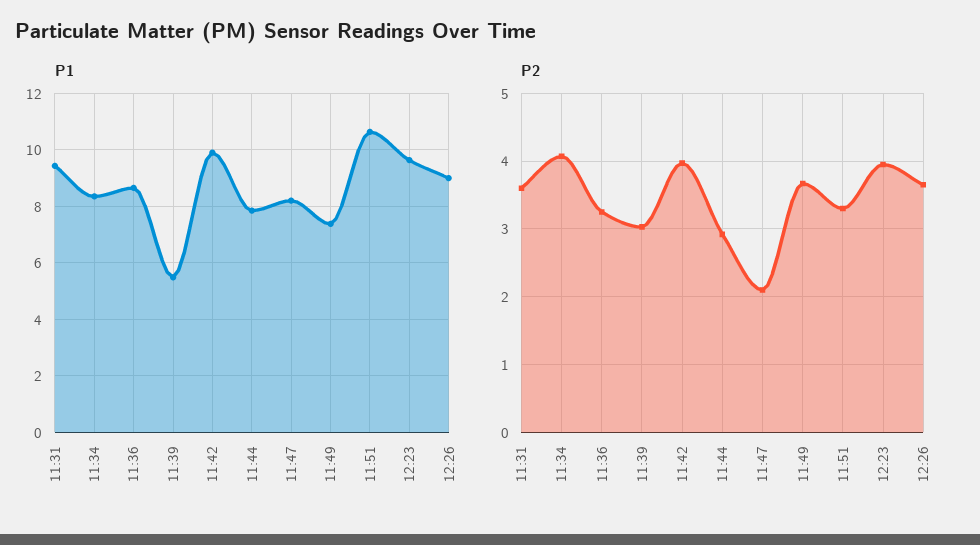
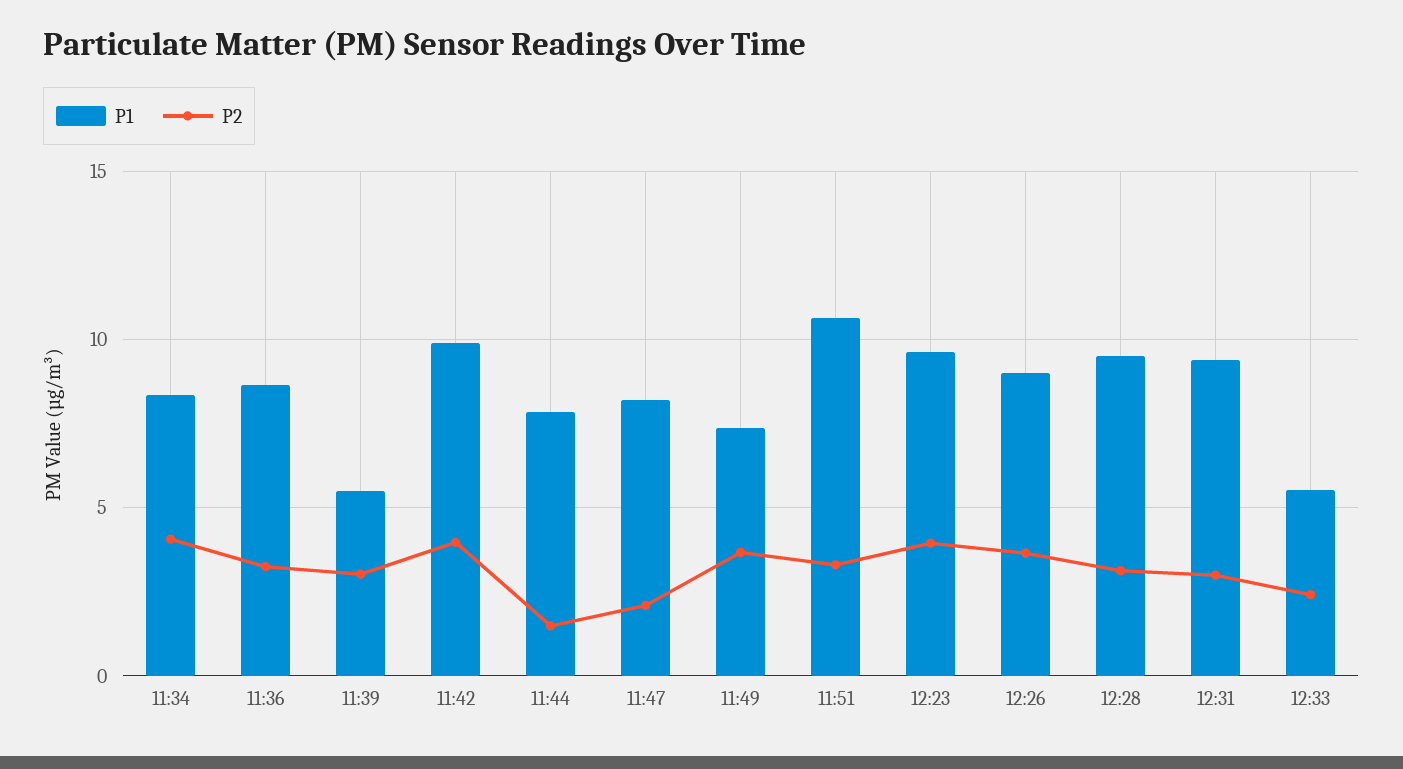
P1, 11:31: 9.5 -> none
P2, 11:31: 3.6 -> none
P2, 11:44: 2.9 -> 1.5
P1, 12:28: none -> 9.5
P2, 12:28: none -> 3
P1, 12:31: none -> 9.5
P2, 12:31: none -> 3
P1, 12:33: none -> 5.5
P2, 12:33: none -> 2.5

